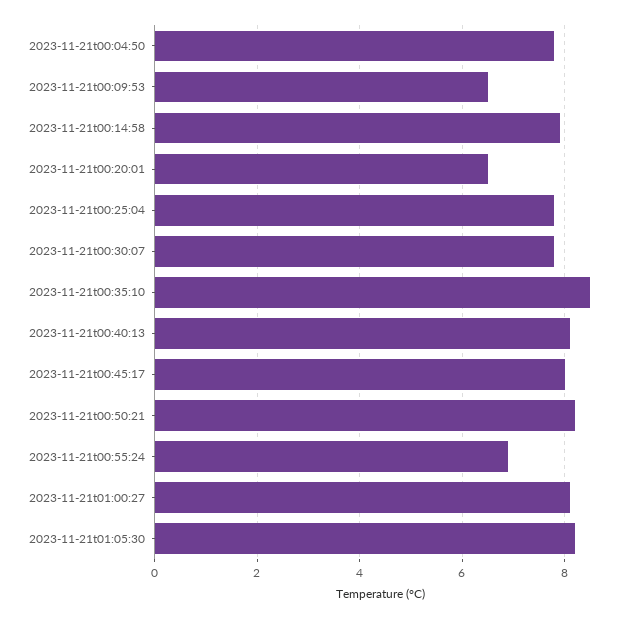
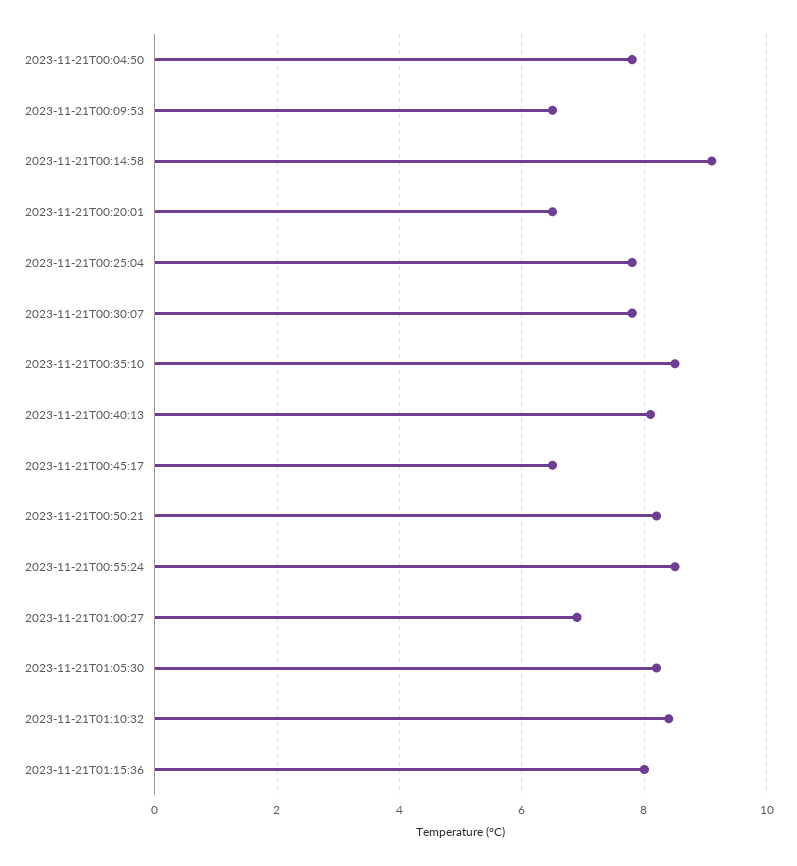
2023-11-21t00:14:58: 8 -> 9
2023-11-21t00:45:17: 8 -> 6.5
2023-11-21t00:55:24: 7 -> 8.5
2023-11-21t01:00:27: 8 -> 7
2023-11-21T01:10:32: none -> 8.5
2023-11-21T01:15:36: none -> 8

